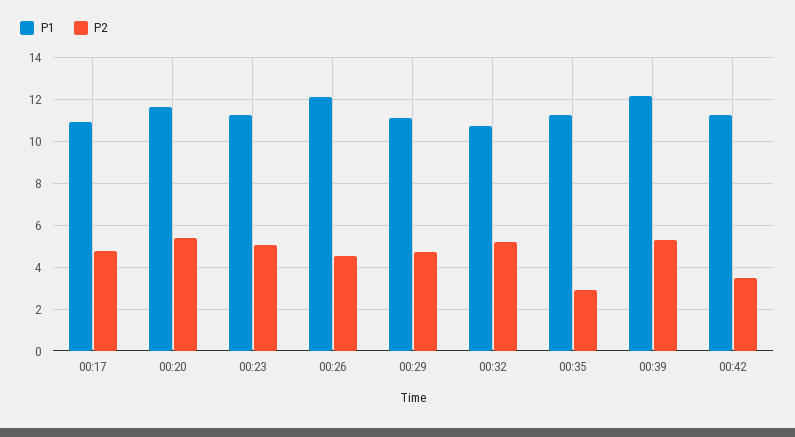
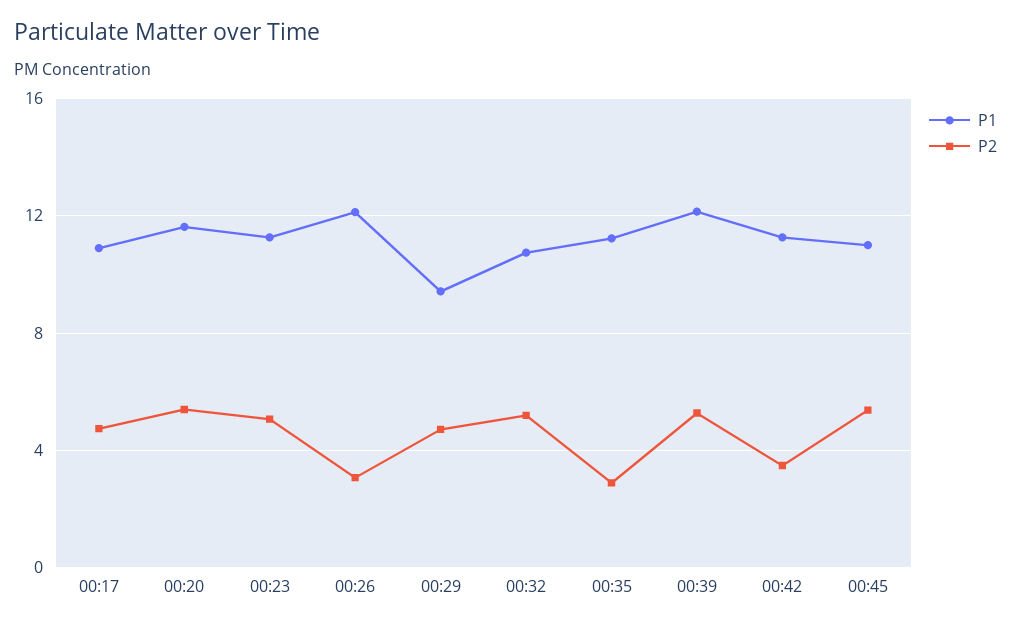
P2, 00:26: 4.5 -> 3
P1, 00:29: 11 -> 9.5
P1, 00:45: none -> 11
P2, 00:45: none -> 5.5

